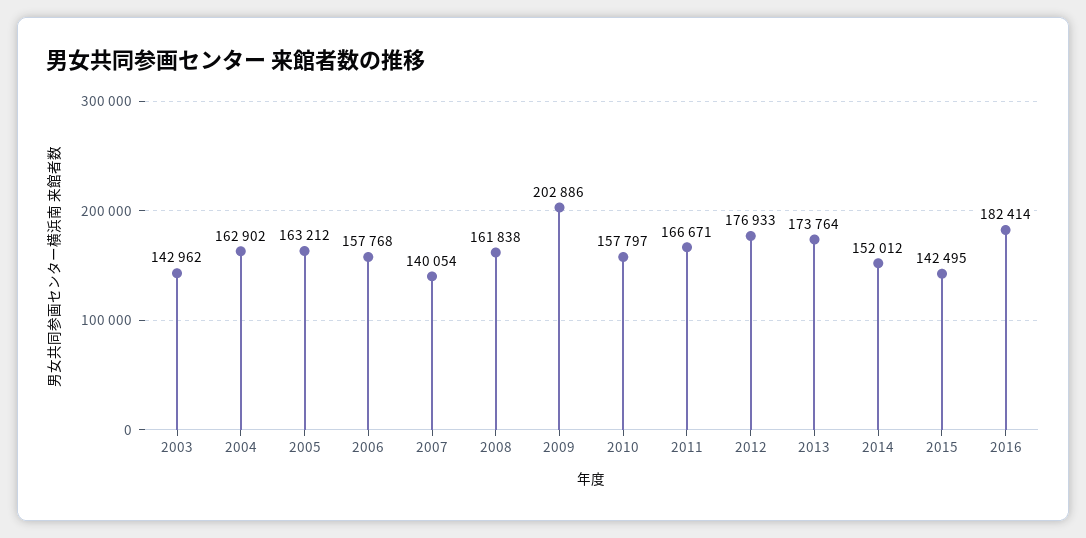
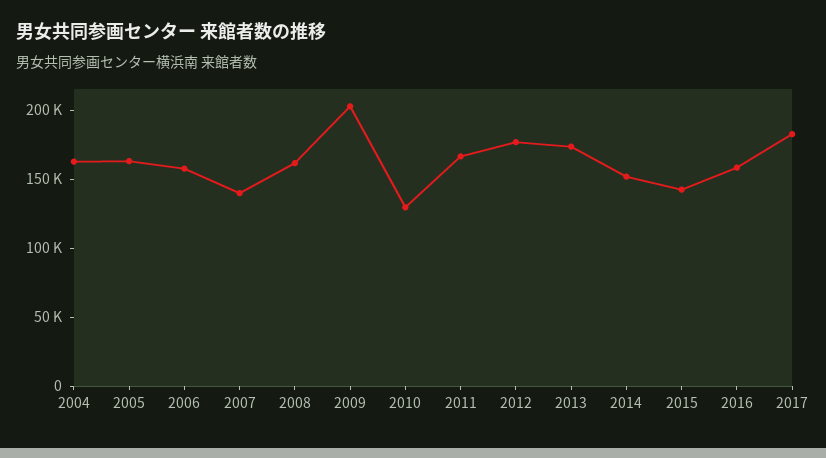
2003: 142962 -> none
2010: 157797 -> 130000
2016: 182414 -> 160000
2017: none -> 180000

